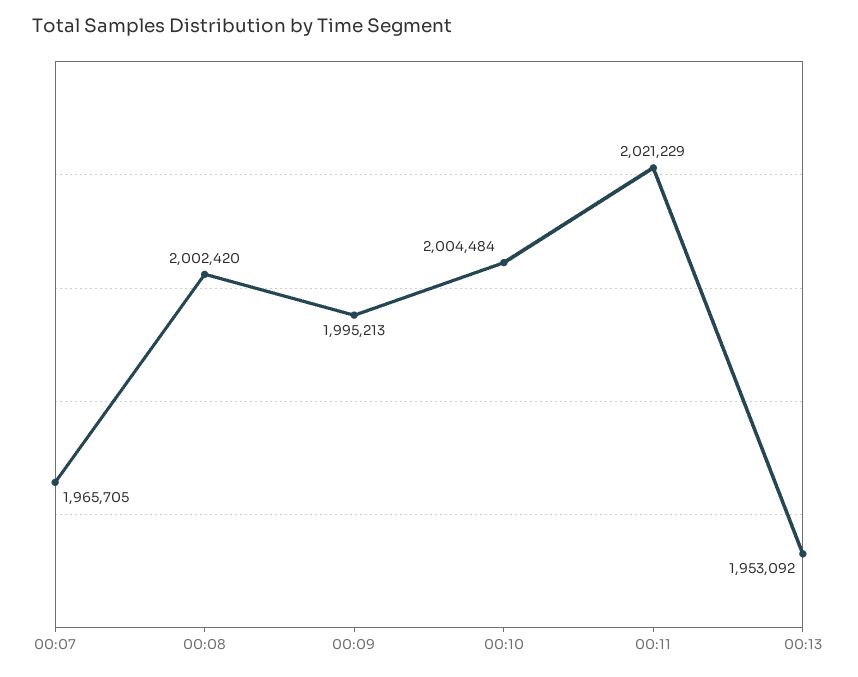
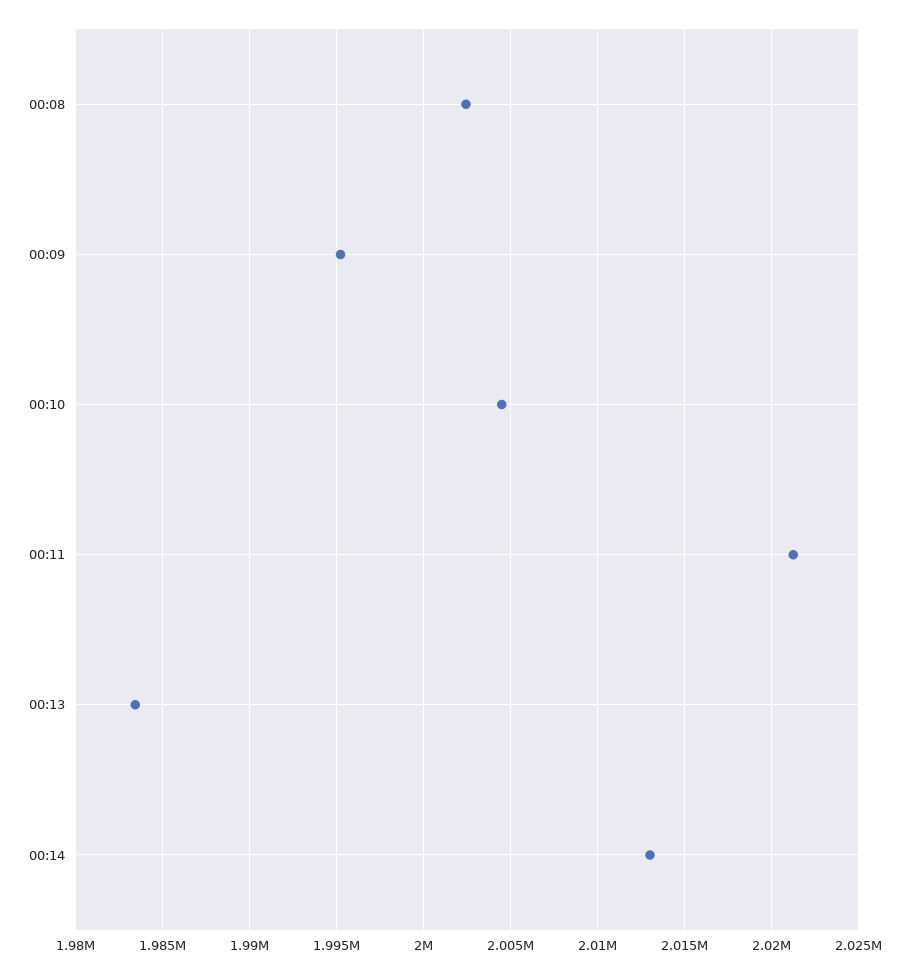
00:07: 1965705 -> none
00:13: 1953092 -> 1983500
00:14: none -> 2013000

